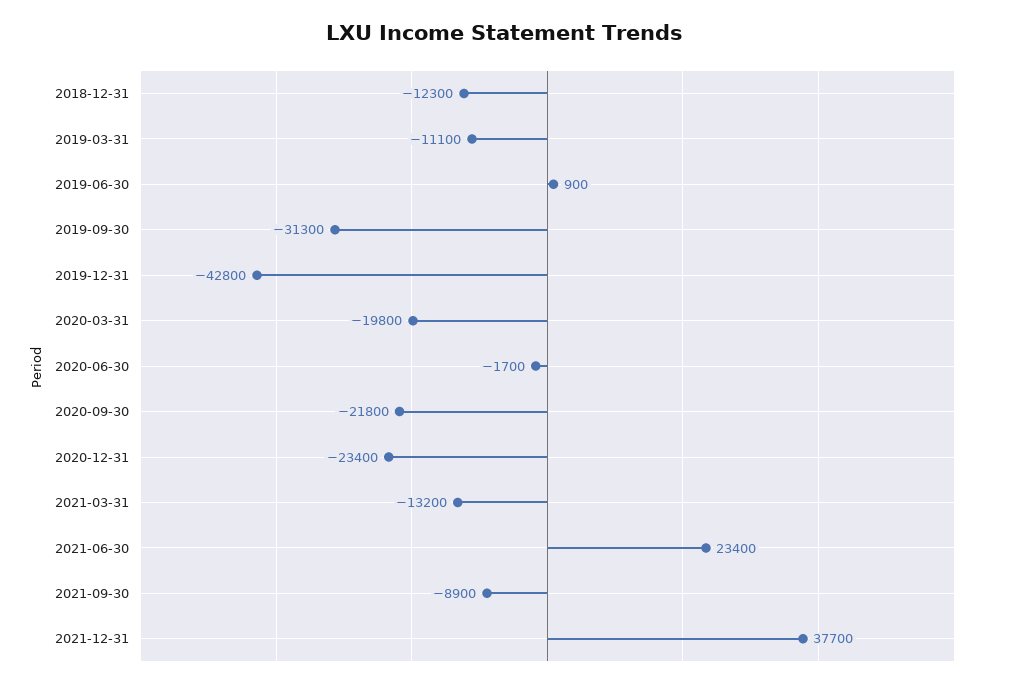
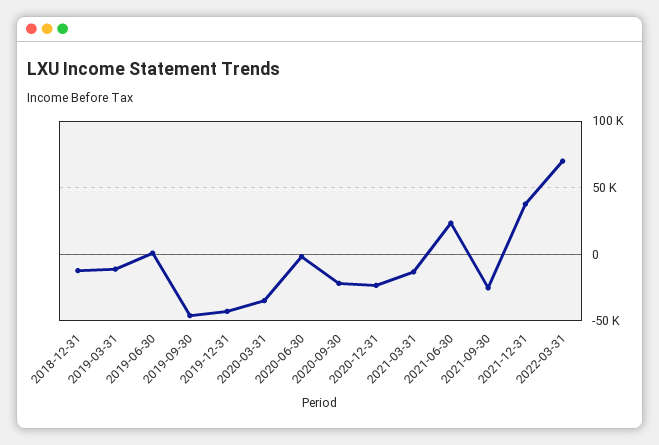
2019-09-30: -31300 -> -45000
2020-03-31: -19800 -> -35000
2021-09-30: -8900 -> -25000
2022-03-31: none -> 70000

